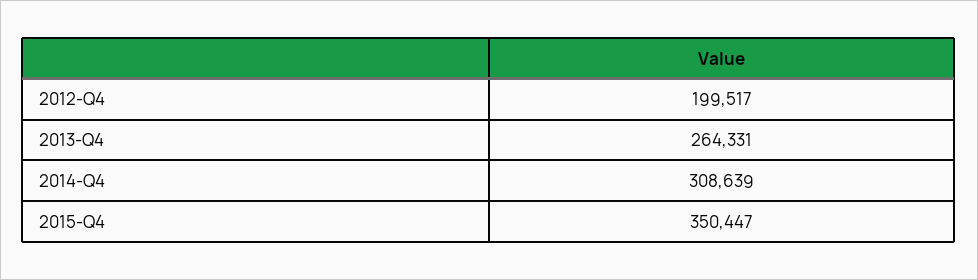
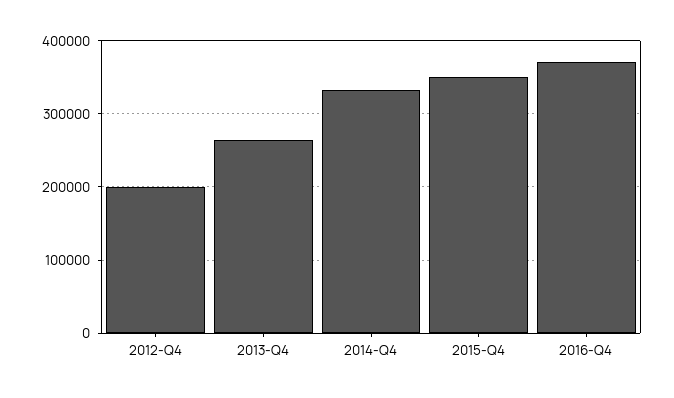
2014-Q4: 308639 -> 330000
2016-Q4: none -> 370000

